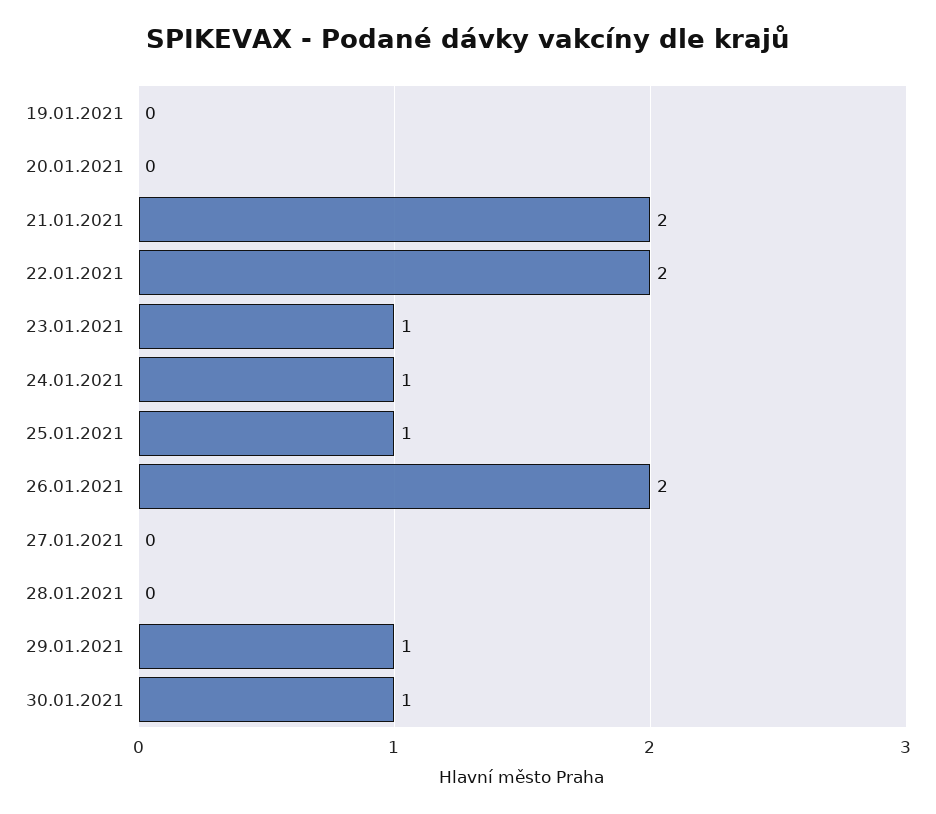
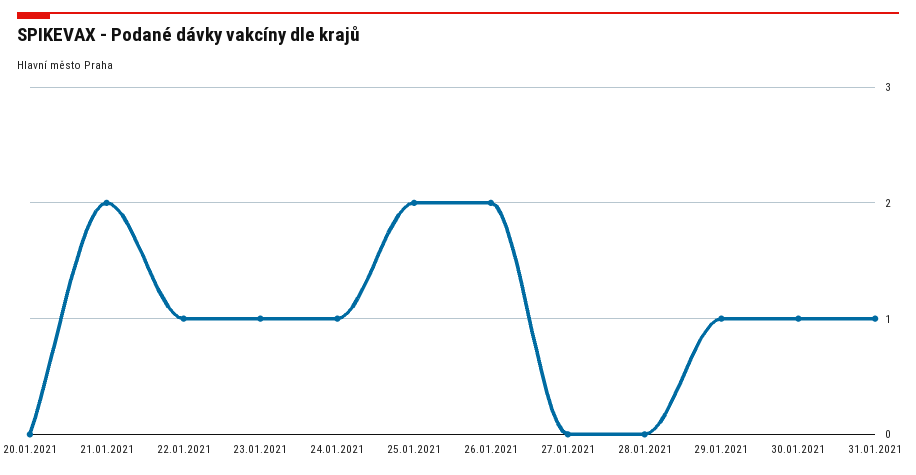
19.01.2021: 0 -> none
22.01.2021: 2 -> 1
25.01.2021: 1 -> 2
31.01.2021: none -> 1

